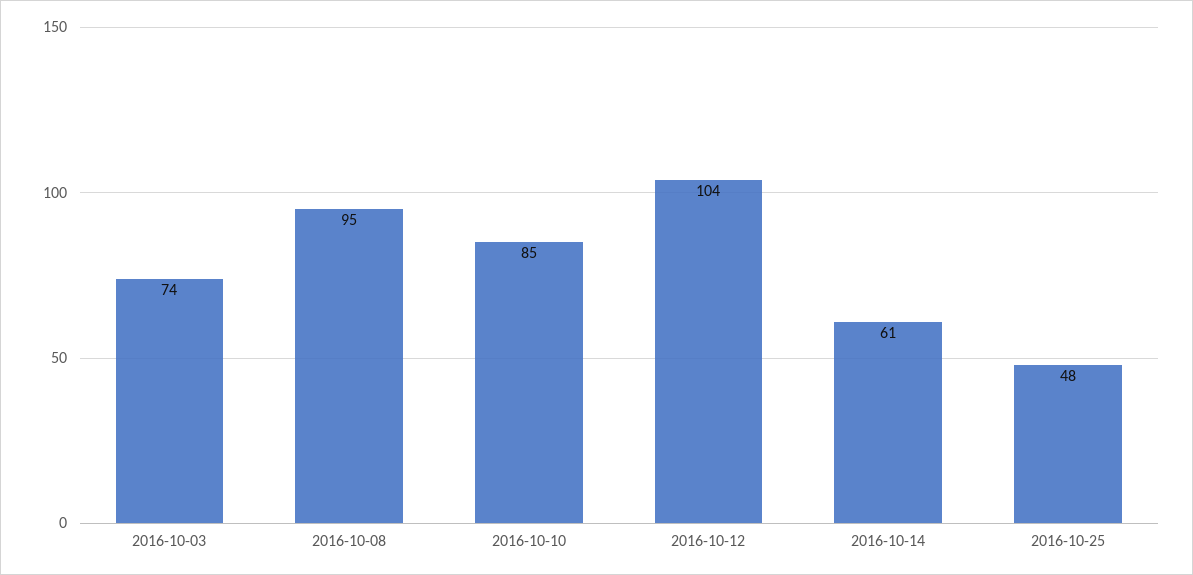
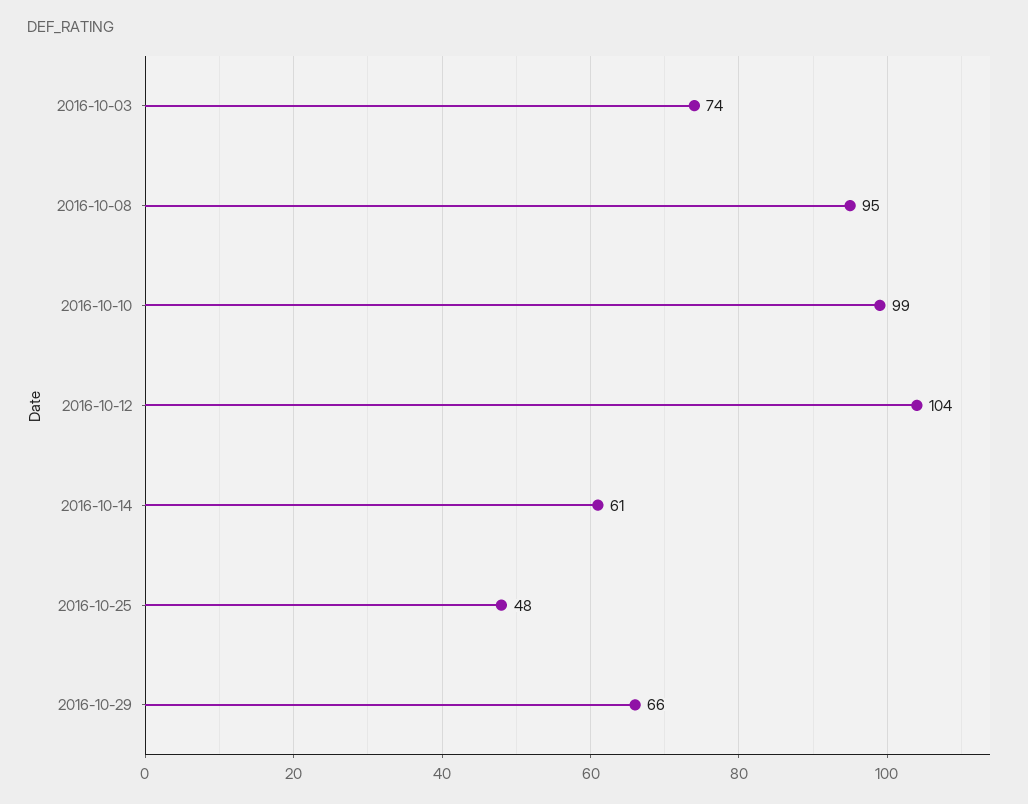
2016-10-10: 85 -> 99
2016-10-29: none -> 66

